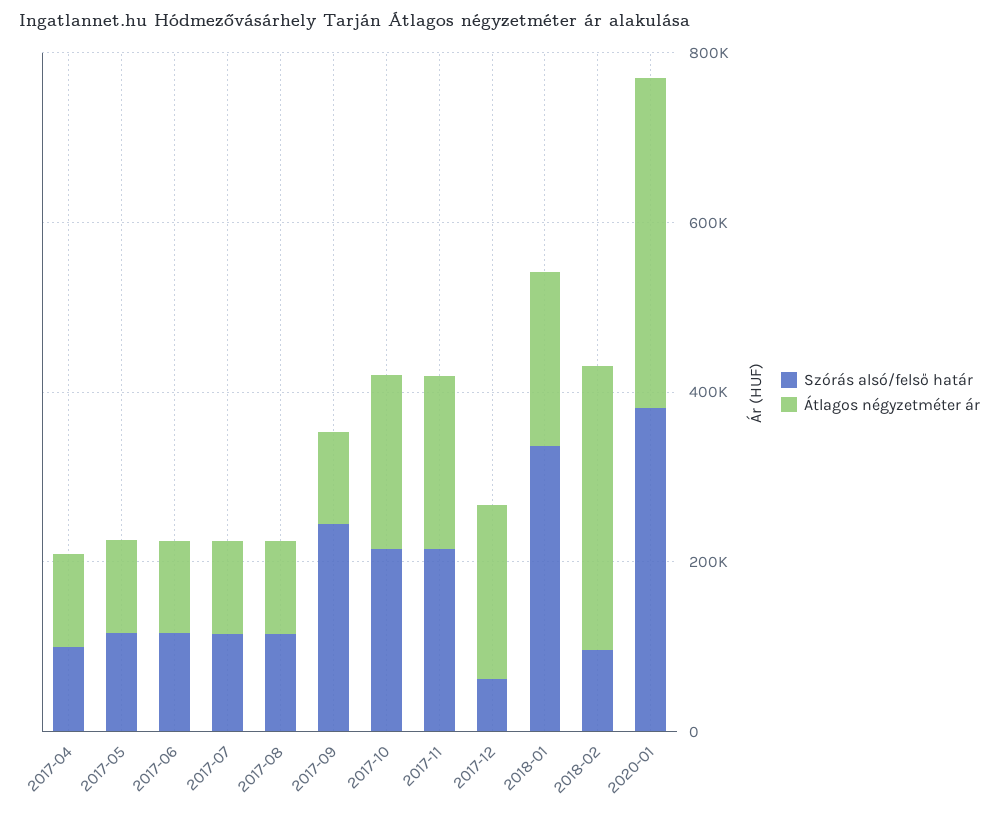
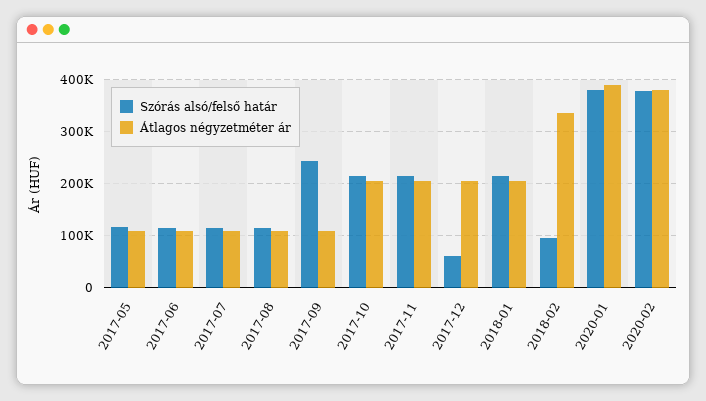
Szórás alsó/felső határ, 2017-04: 100000 -> none
Átlagos négyzetméter ár, 2017-04: 100000 -> none
Szórás alsó/felső határ, 2018-01: 350000 -> 220000
Szórás alsó/felső határ, 2020-02: none -> 380000
Átlagos négyzetméter ár, 2020-02: none -> 380000

